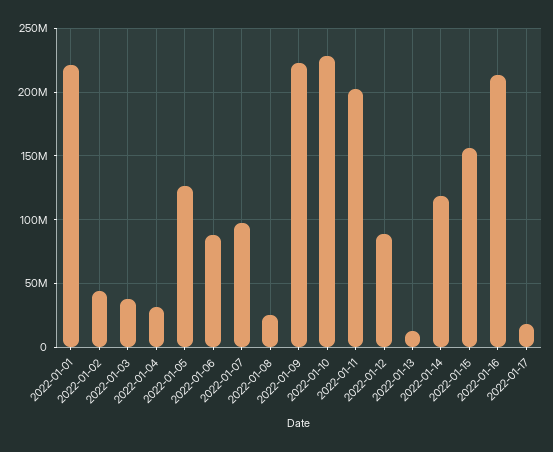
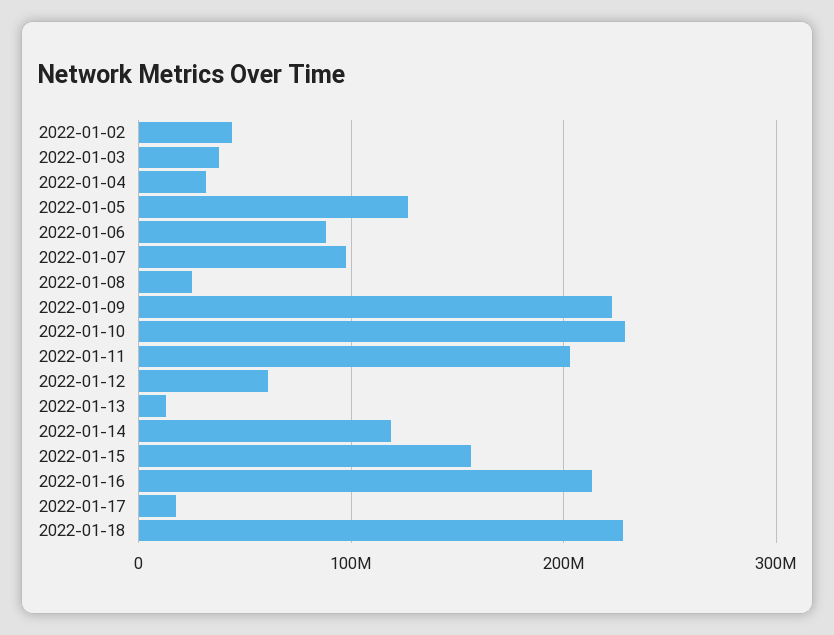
2022-01-01: 220000000 -> none
2022-01-12: 90000000 -> 60000000
2022-01-18: none -> 230000000

